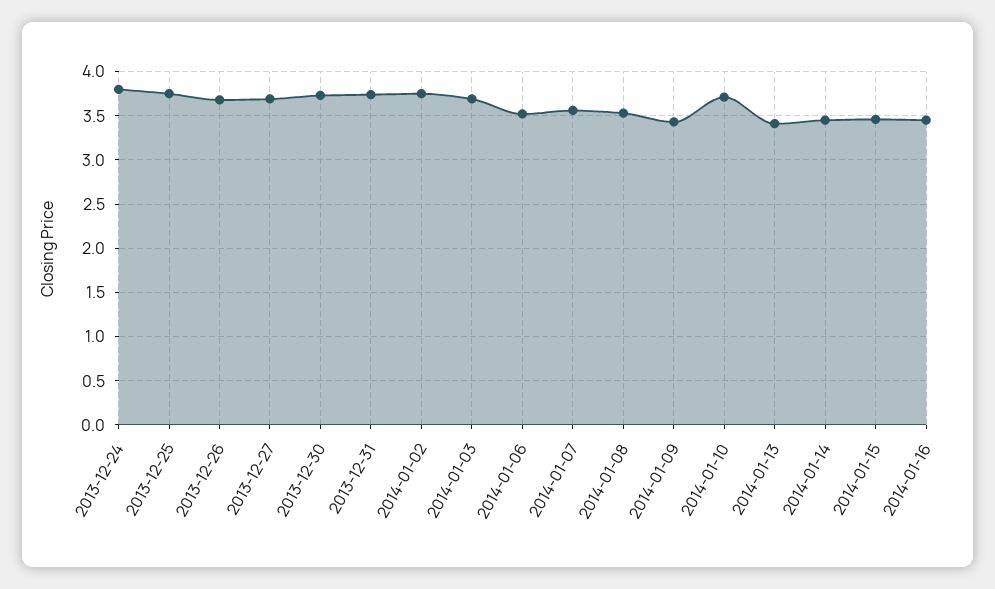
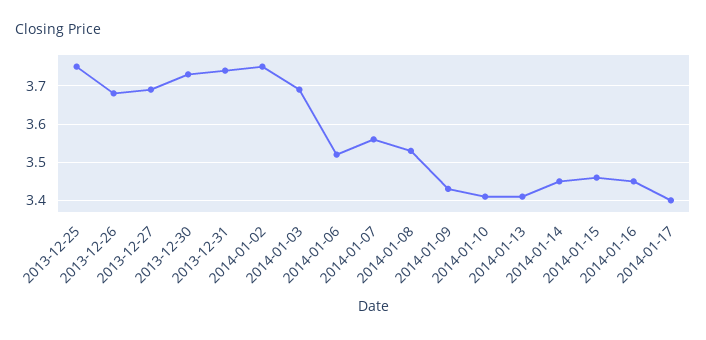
2013-12-24: 3.8 -> none
2014-01-10: 3.7 -> 3.4
2014-01-17: none -> 3.4

